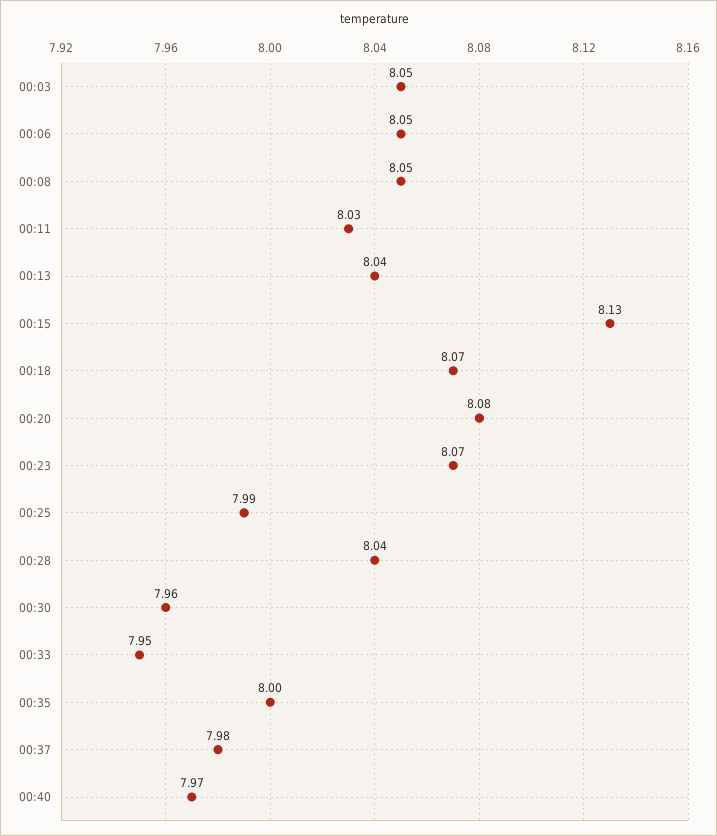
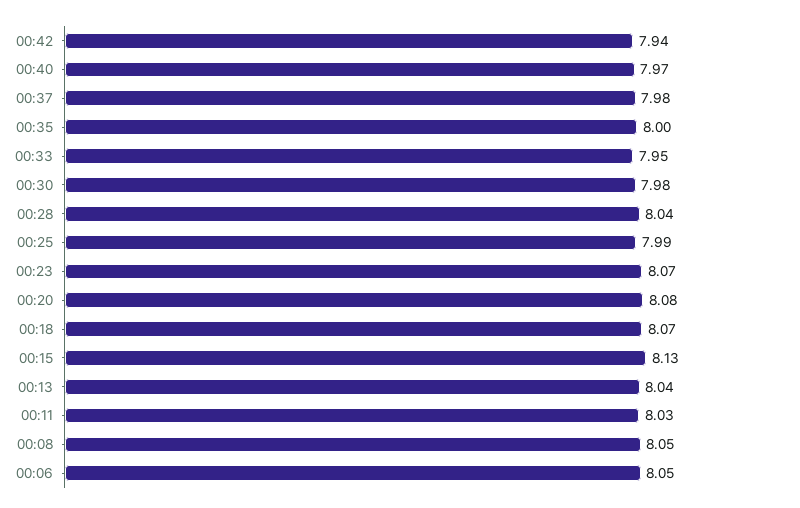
00:03: 8.05 -> none
00:30: 7.96 -> 7.98
00:42: none -> 7.94

